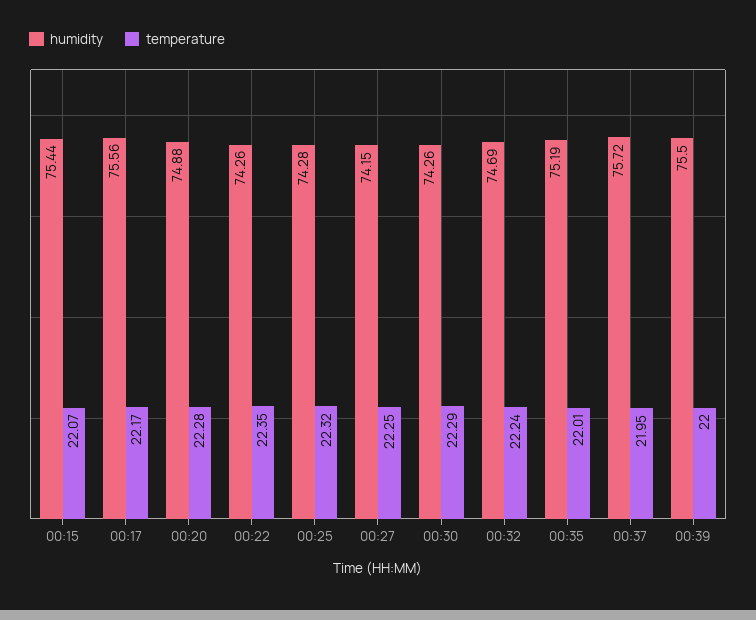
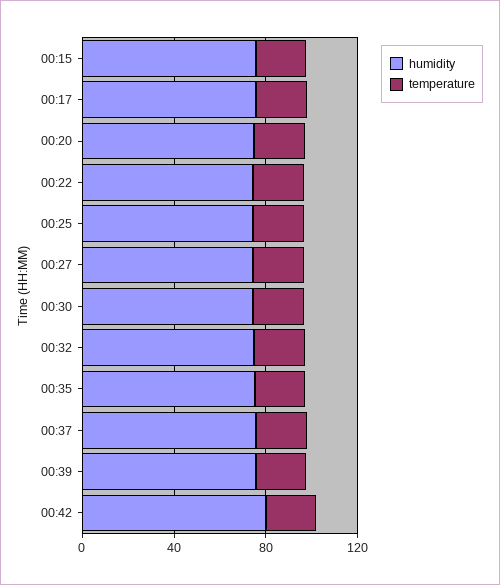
humidity, 00:42: none -> 80
temperature, 00:42: none -> 20

